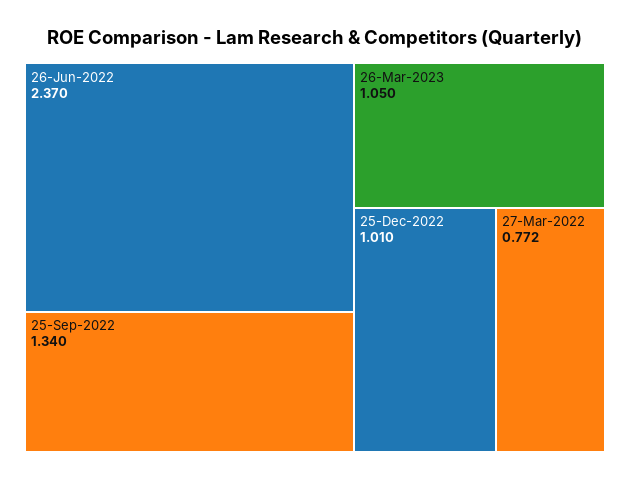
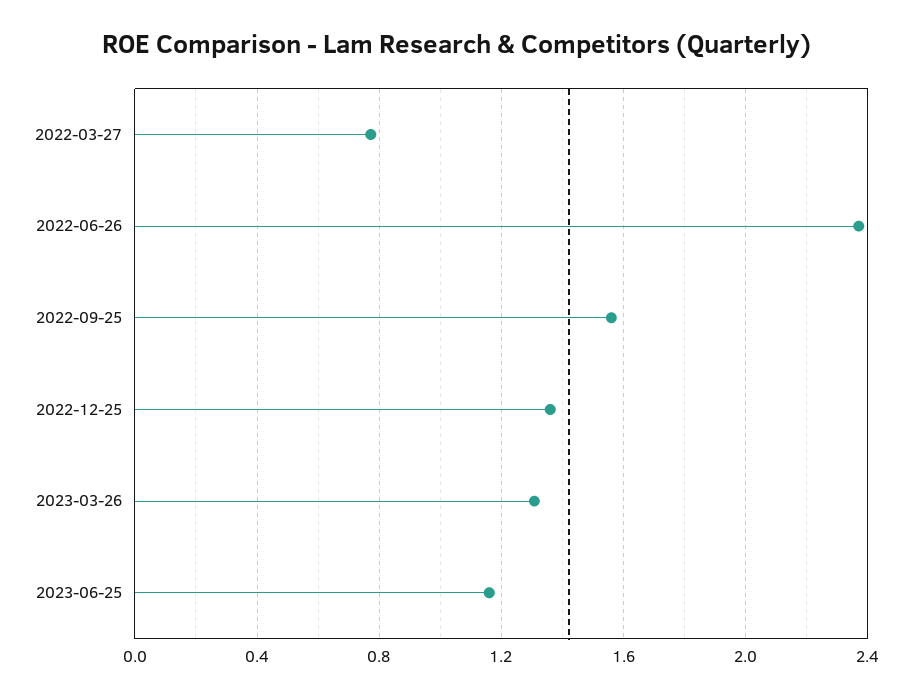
25-Sep-2022: 1.34 -> 1.55
26-Mar-2023: 1.05 -> 1.3
25-Dec-2022: 1.01 -> 1.35
2023-06-25: none -> 1.15

